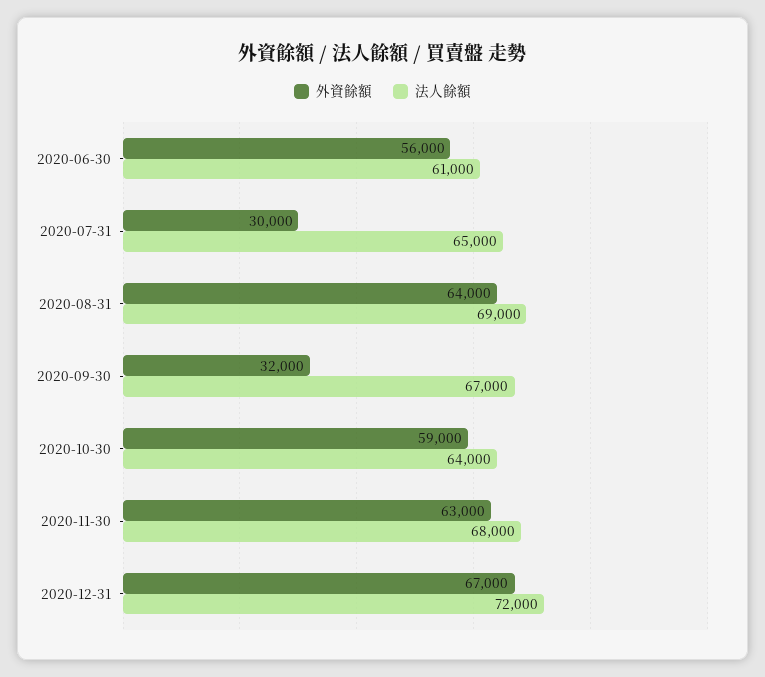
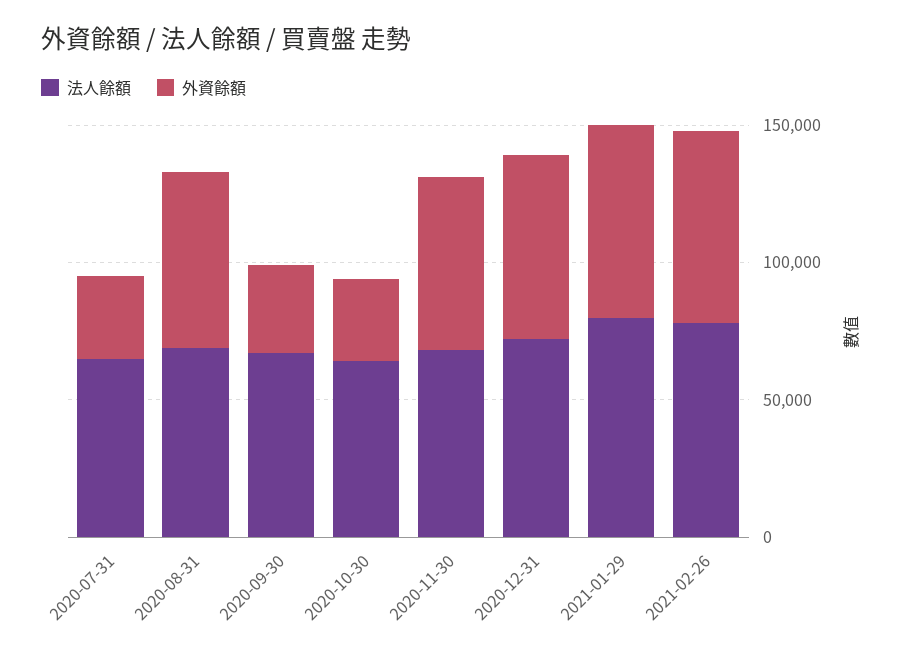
外資餘額, 2020-06-30: 56000 -> none
法人餘額, 2020-06-30: 61000 -> none
外資餘額, 2020-10-30: 59000 -> 30000
法人餘額, 2021-01-29: none -> 80000
外資餘額, 2021-01-29: none -> 70000
法人餘額, 2021-02-26: none -> 80000
外資餘額, 2021-02-26: none -> 70000

